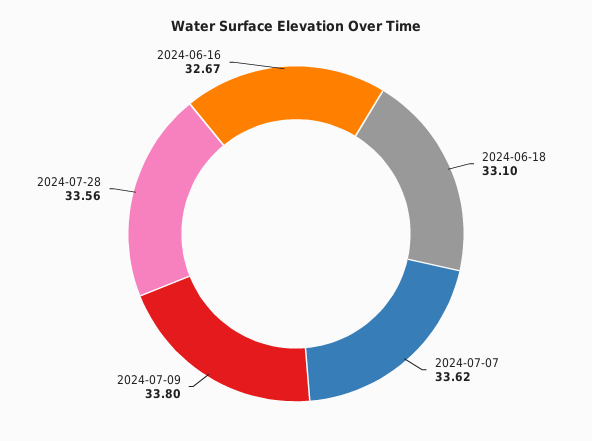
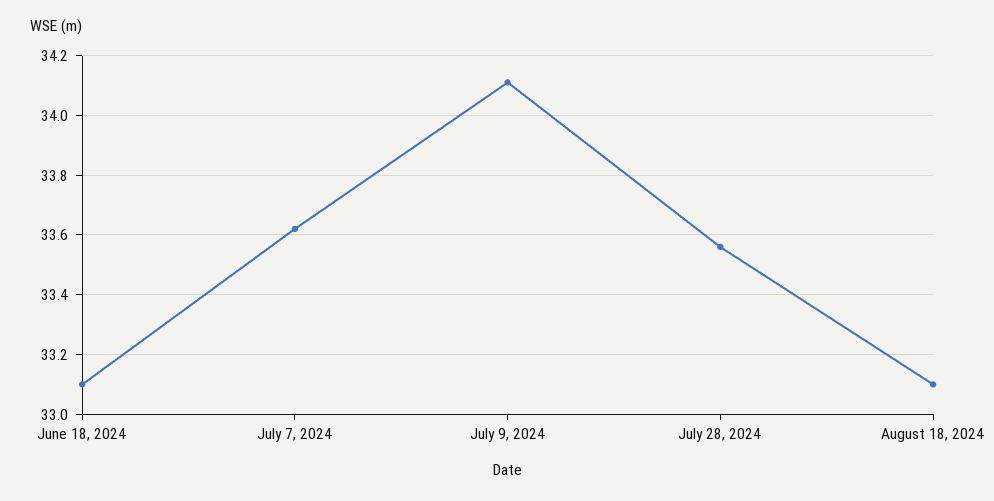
2024-07-09: 33.8 -> 34.1
2024-06-16: 32.67 -> none
August 18, 2024: none -> 33.1

